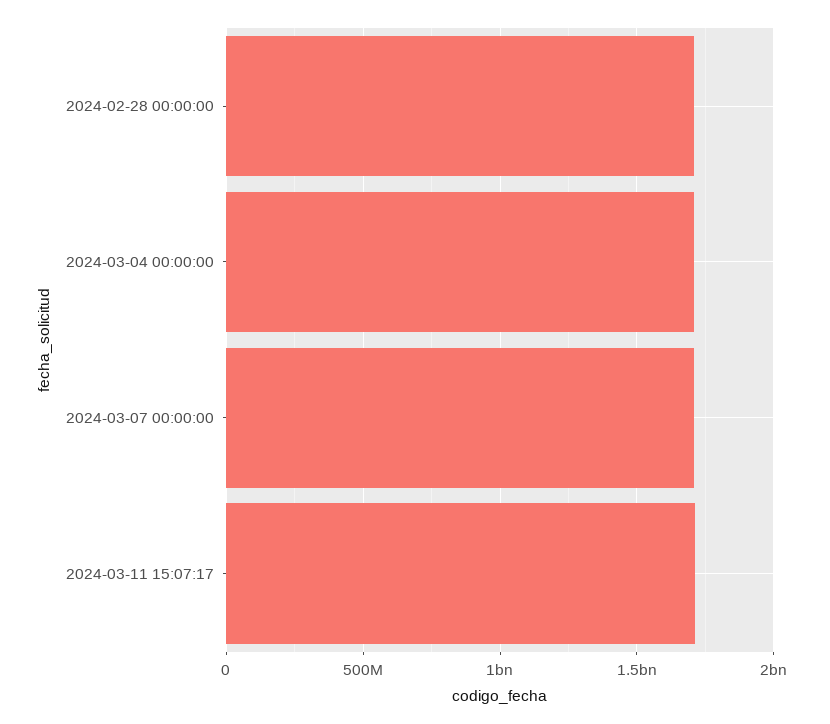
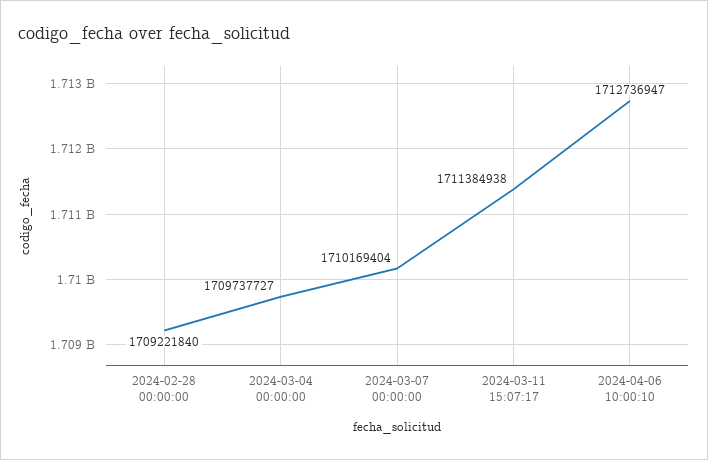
2024-04-06 10:00:10: none -> 1712736947

